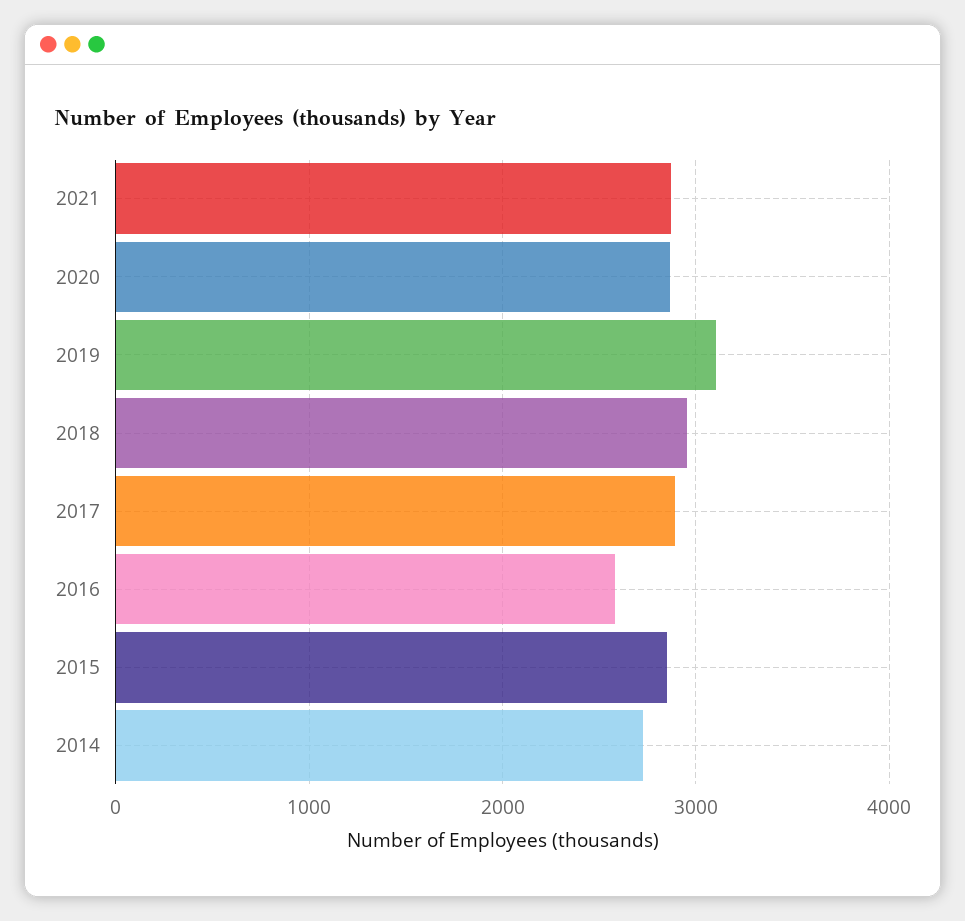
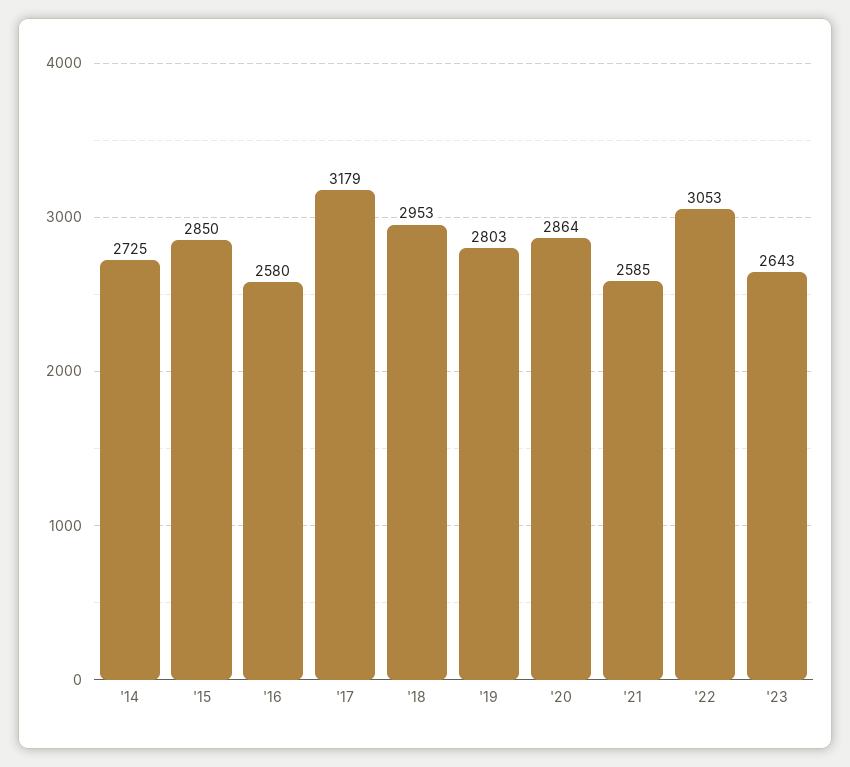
2021: 2900 -> 2585
2019: 3100 -> 2803
2017: 2900 -> 3179
'22: none -> 3053
'23: none -> 2643

